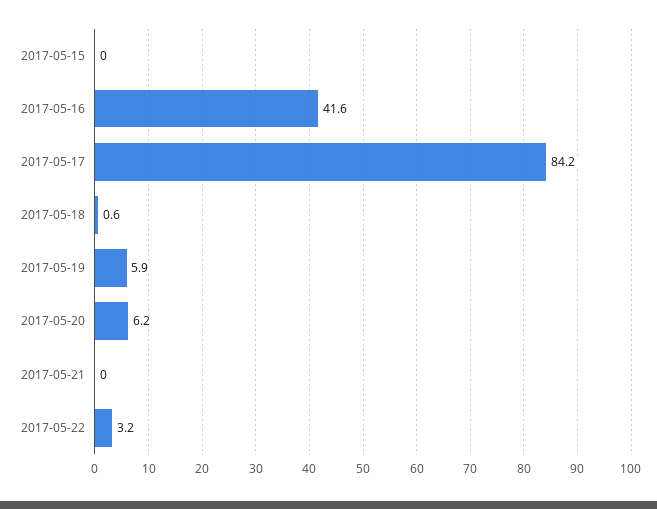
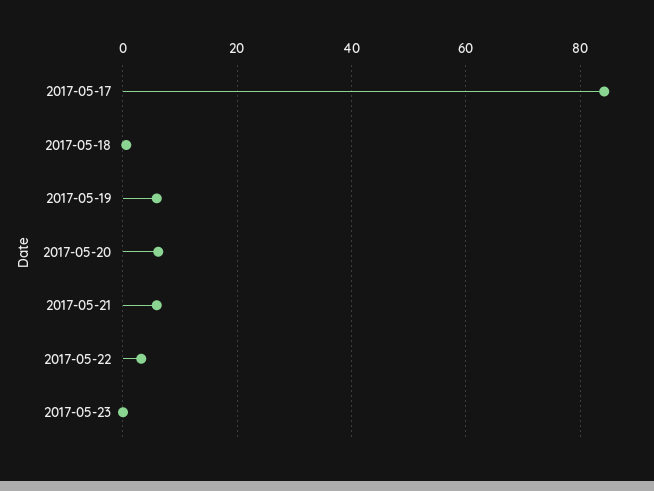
2017-05-15: 0 -> none
2017-05-16: 41.6 -> none
2017-05-21: 0 -> 6
2017-05-23: none -> 0

